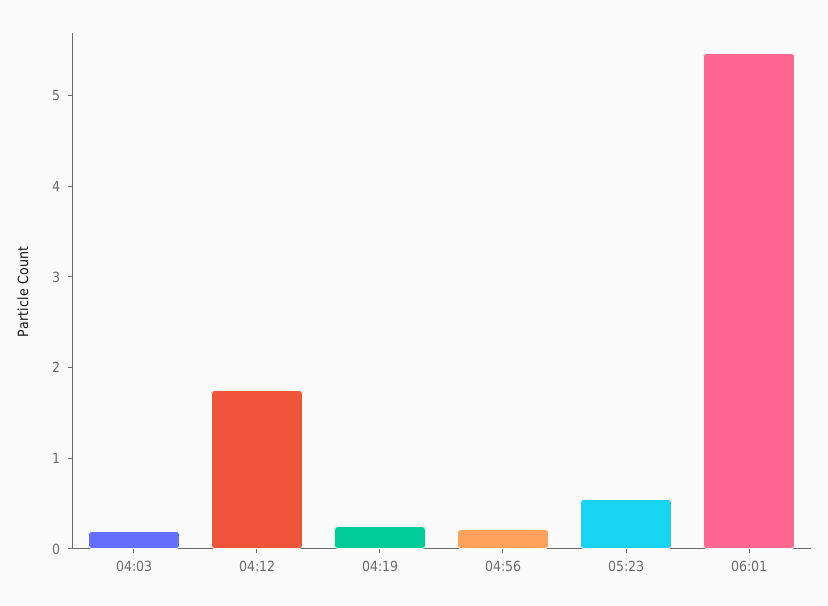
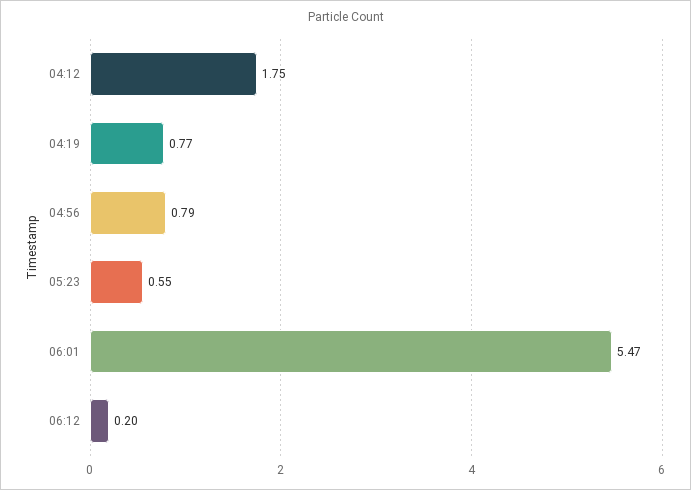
04:03: 0.2 -> none
04:19: 0.2 -> 0.77
04:56: 0.2 -> 0.79
06:12: none -> 0.2

